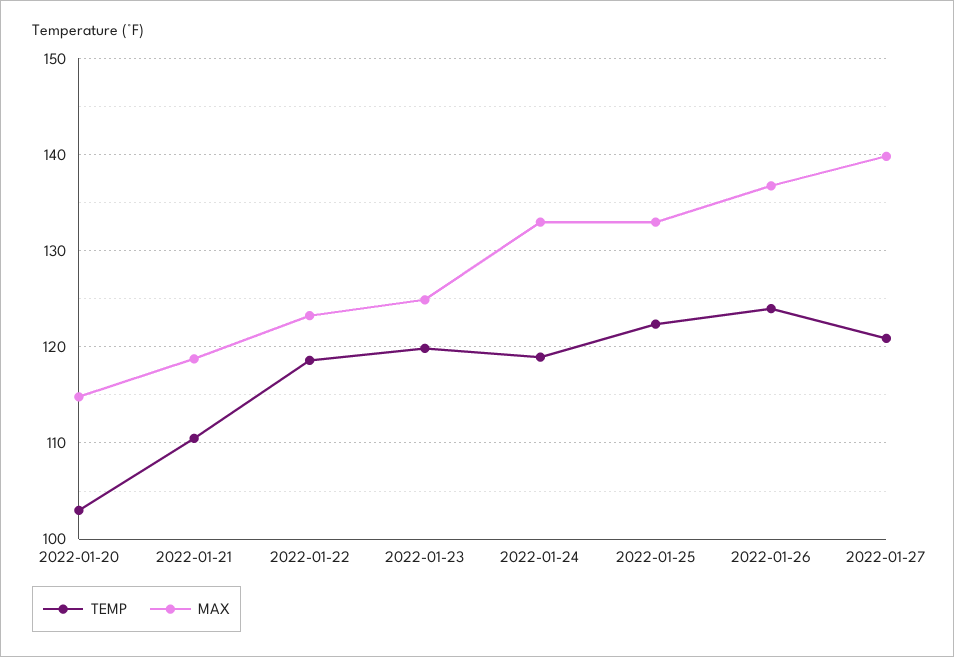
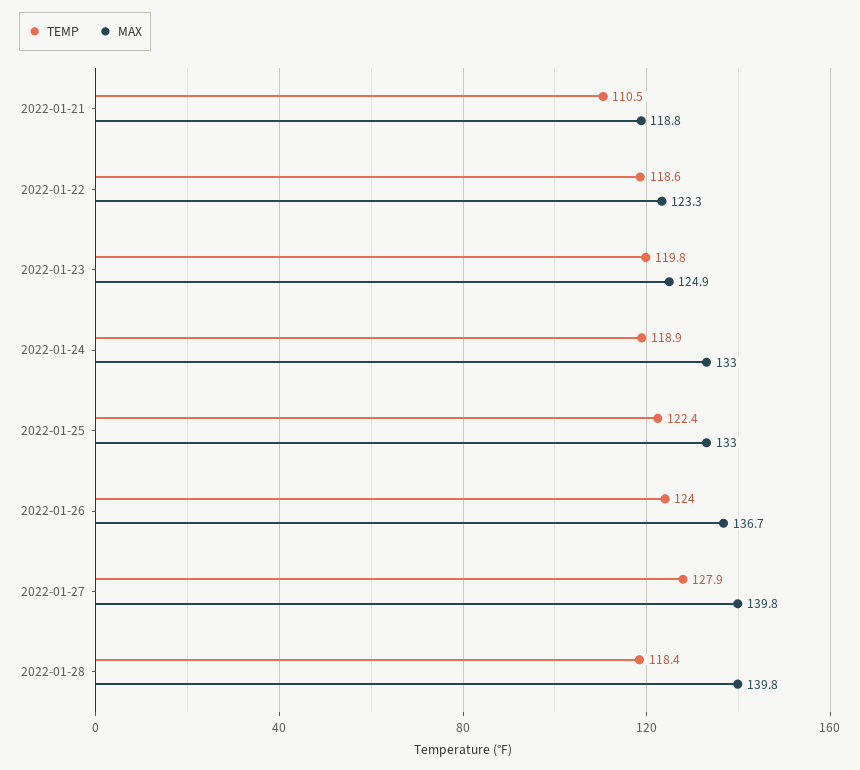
TEMP, 2022-01-20: 103 -> none
MAX, 2022-01-20: 115 -> none
TEMP, 2022-01-27: 121 -> 127.9
TEMP, 2022-01-28: none -> 118.4
MAX, 2022-01-28: none -> 139.8

